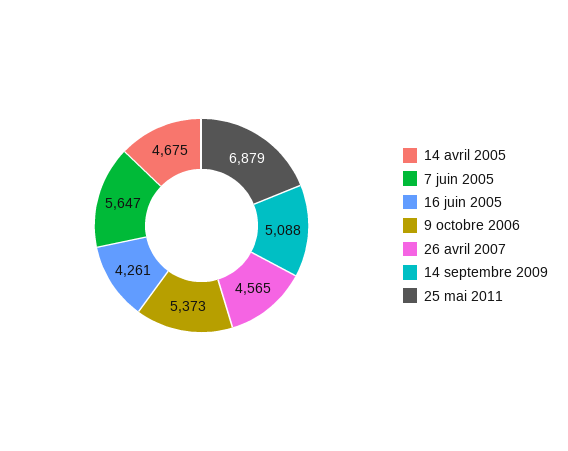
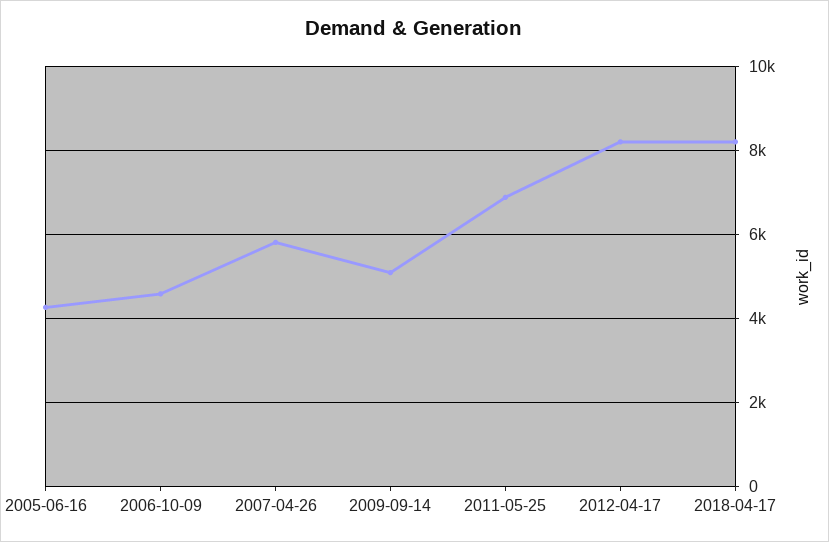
14 avril 2005: 4675 -> none
7 juin 2005: 5647 -> none
9 octobre 2006: 5373 -> 4600
26 avril 2007: 4565 -> 5800
2012-04-17: none -> 8200
2018-04-17: none -> 8200

